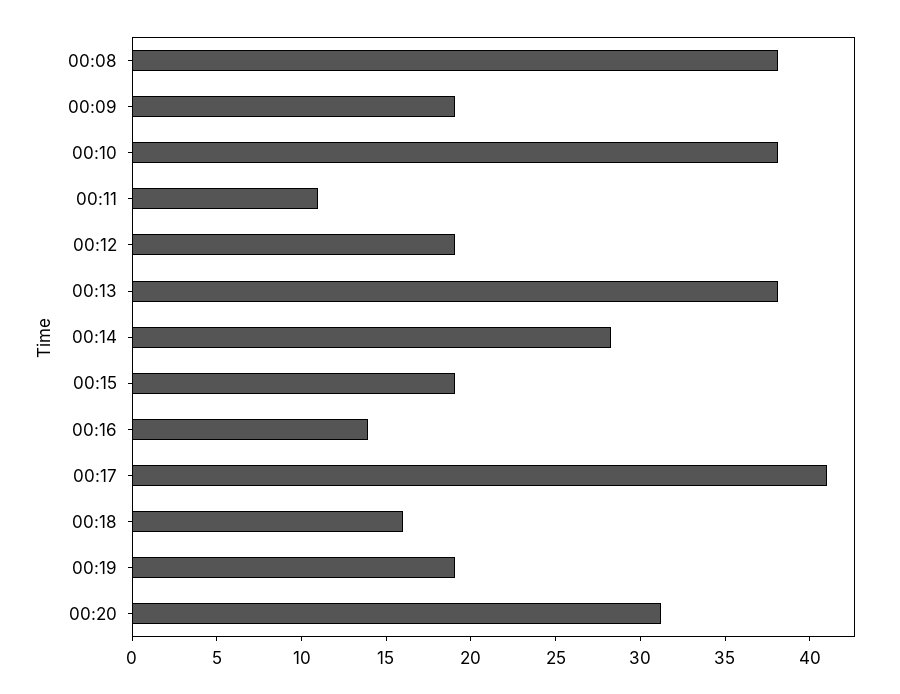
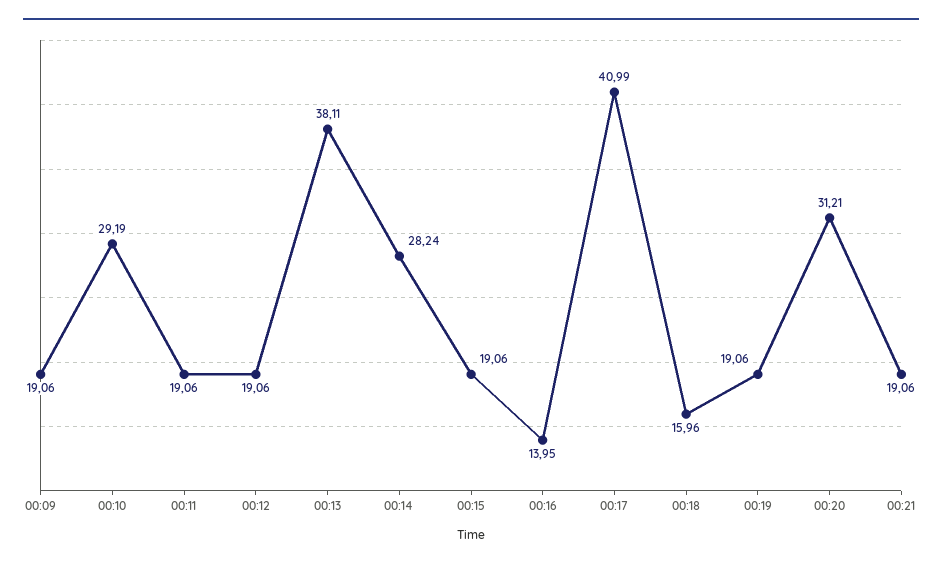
00:08: 38 -> none
00:10: 38 -> 29.19
00:11: 11 -> 19.06
00:21: none -> 19.06

